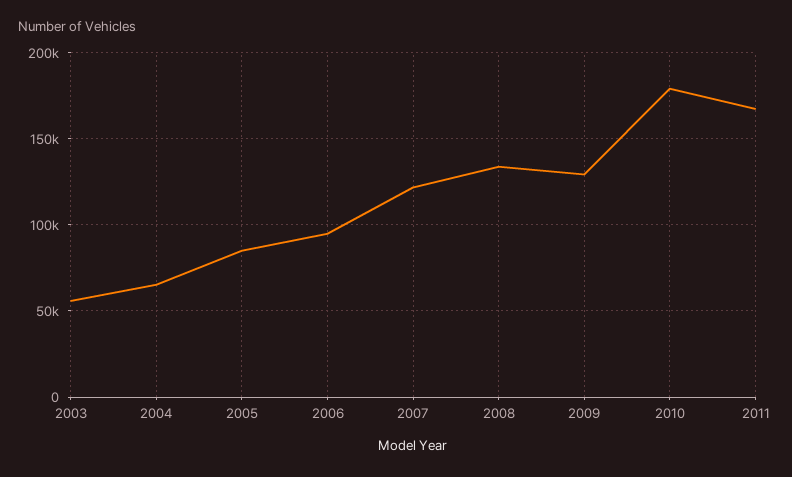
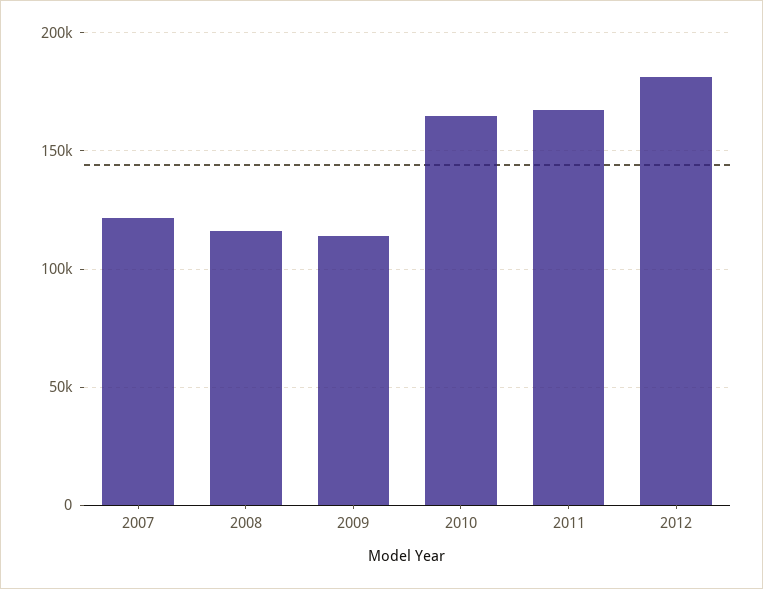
2003: 55000 -> none
2004: 65000 -> none
2005: 85000 -> none
2006: 95000 -> none
2008: 135000 -> 115000
2009: 130000 -> 115000
2010: 180000 -> 165000
2012: none -> 180000

